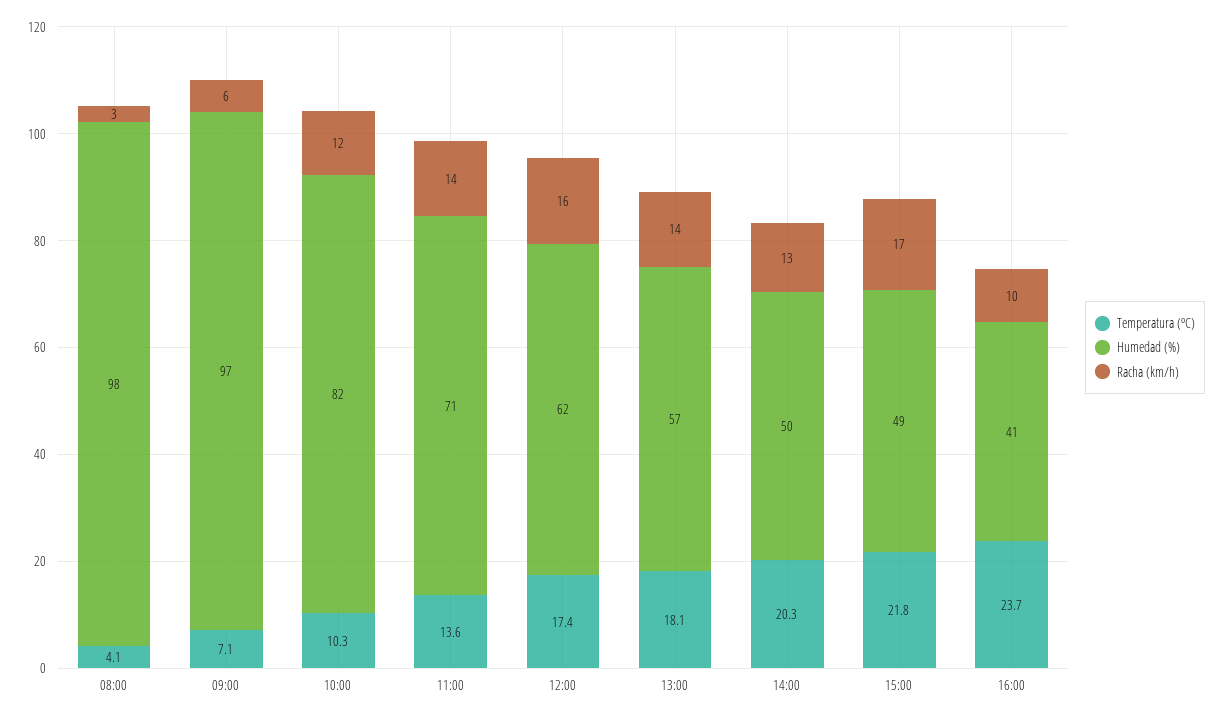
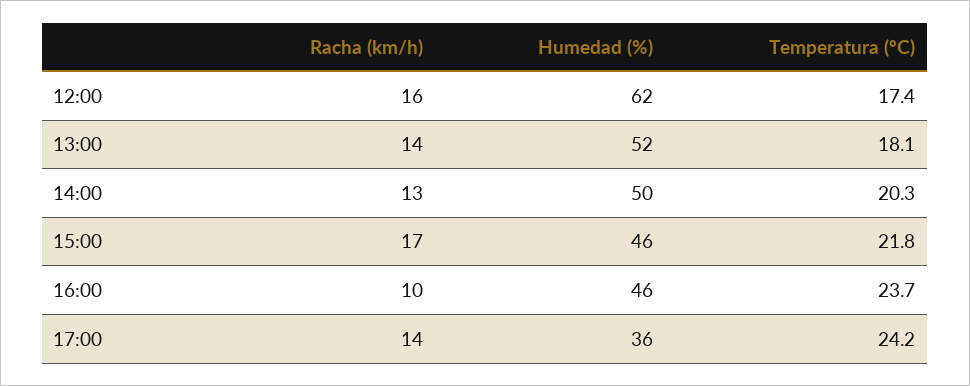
Temperatura (ºC), 08:00: 4.1 -> none
Humedad (%), 08:00: 98 -> none
Racha (km/h), 08:00: 3 -> none
Temperatura (ºC), 09:00: 7.1 -> none
Humedad (%), 09:00: 97 -> none
Racha (km/h), 09:00: 6 -> none
Temperatura (ºC), 10:00: 10.3 -> none
Humedad (%), 10:00: 82 -> none
Racha (km/h), 10:00: 12 -> none
Temperatura (ºC), 11:00: 13.6 -> none
Humedad (%), 11:00: 71 -> none
Racha (km/h), 11:00: 14 -> none
Humedad (%), 13:00: 57 -> 52
Humedad (%), 15:00: 49 -> 46
Humedad (%), 16:00: 41 -> 46
Racha (km/h), 17:00: none -> 14
Humedad (%), 17:00: none -> 36
Temperatura (ºC), 17:00: none -> 24.2

